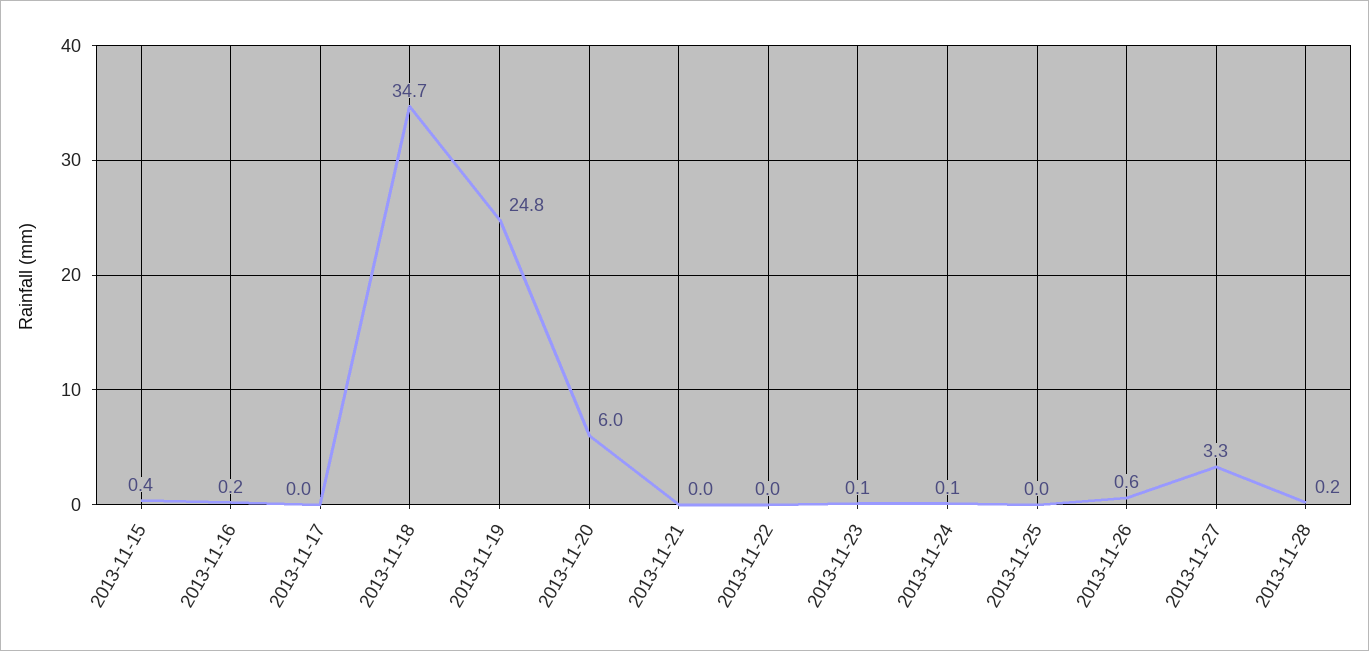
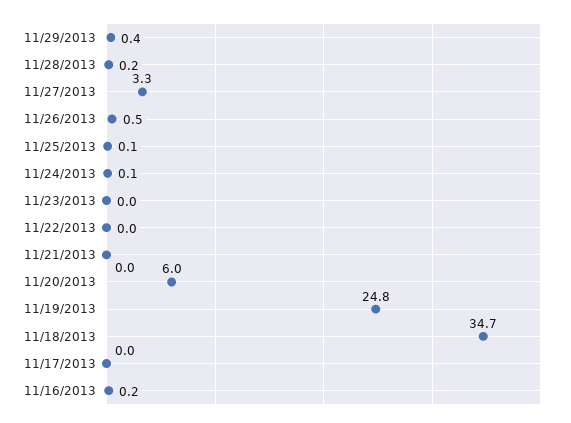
2013-11-15: 0.4 -> none
2013-11-23: 0.1 -> 0
2013-11-25: 0 -> 0.1
2013-11-26: 0.6 -> 0.5
11/29/2013: none -> 0.4

